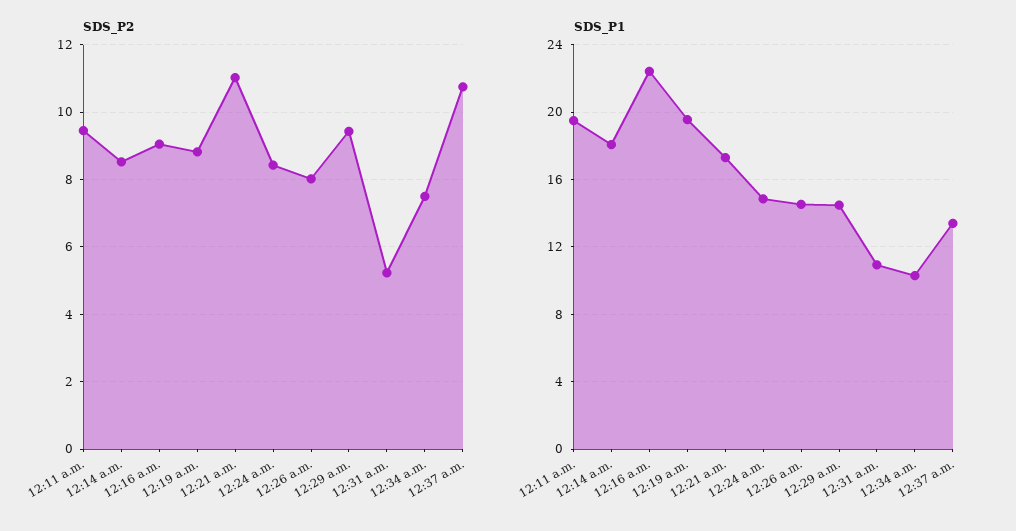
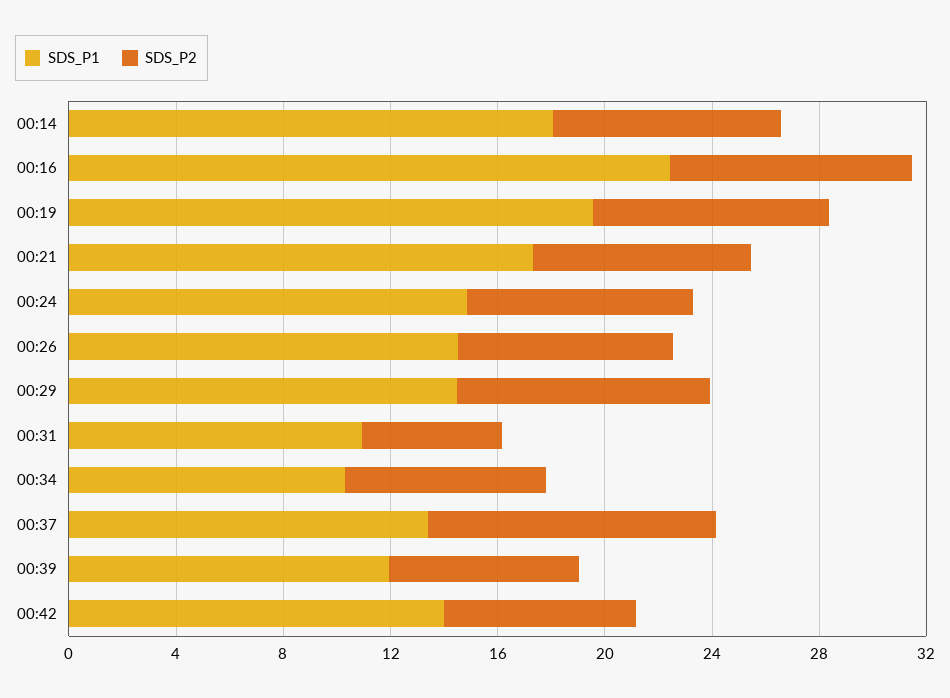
SDS_P2, 12:11 a.m.: 9.4 -> none
SDS_P2, 12:21 a.m.: 11 -> 8
SDS_P1, 12:11 a.m.: 19.5 -> none
SDS_P1, 00:39: none -> 12
SDS_P2, 00:39: none -> 7
SDS_P1, 00:42: none -> 14
SDS_P2, 00:42: none -> 7

